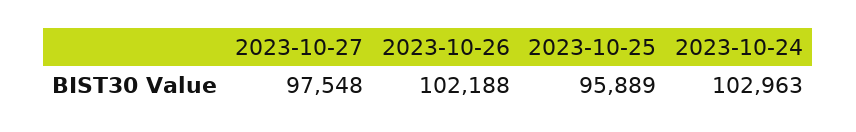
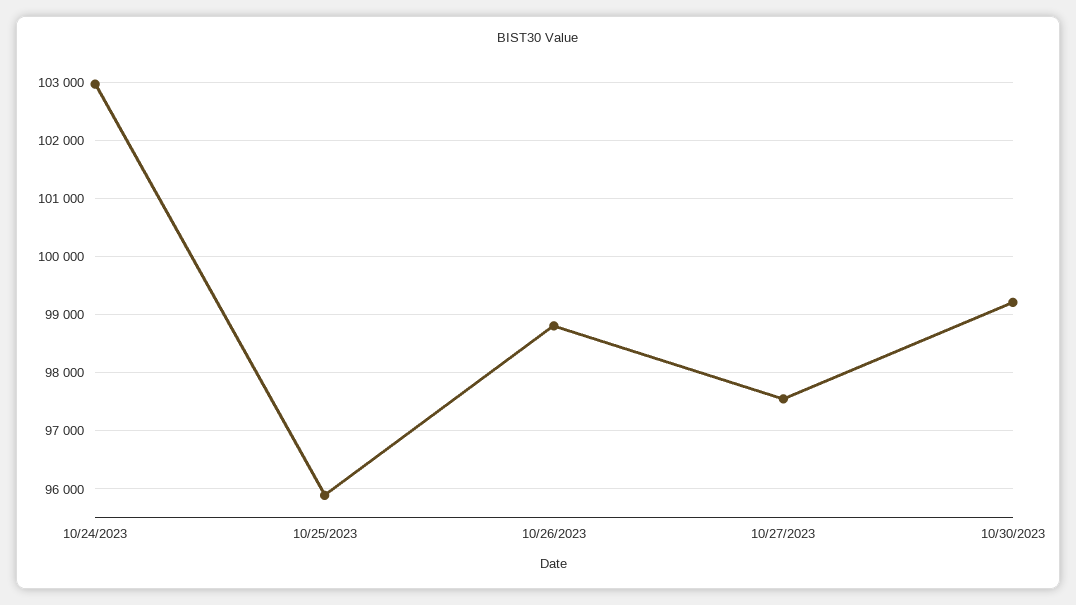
2023-10-26: 102188 -> 98800
10/30/2023: none -> 99200

